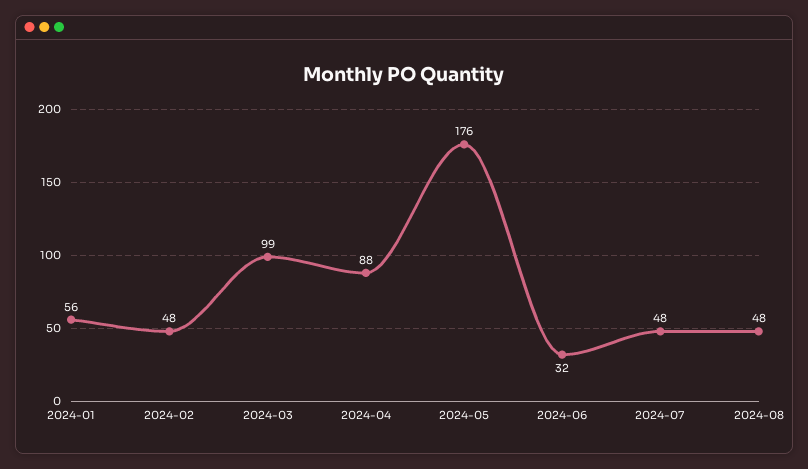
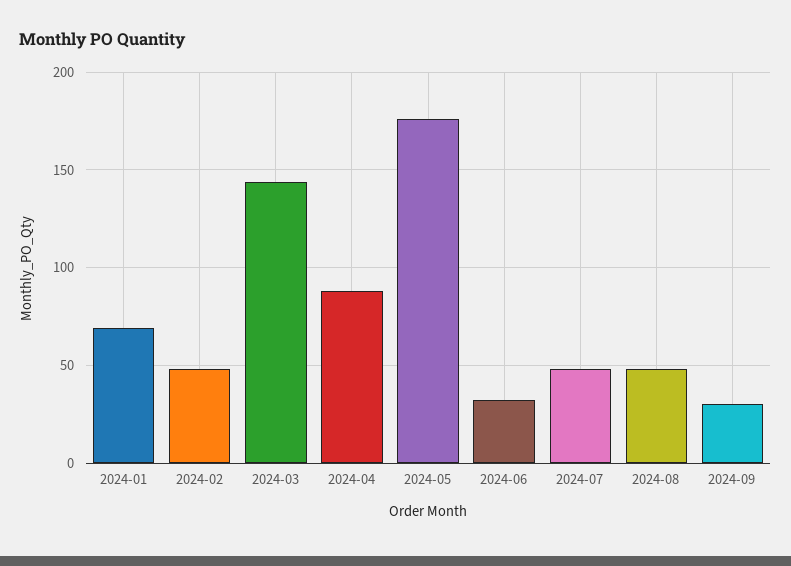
2024-01: 56 -> 70
2024-03: 99 -> 145
2024-09: none -> 30

